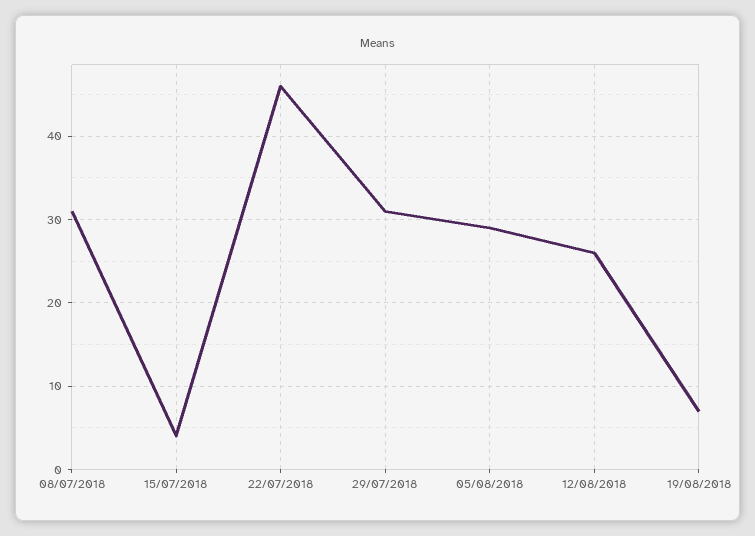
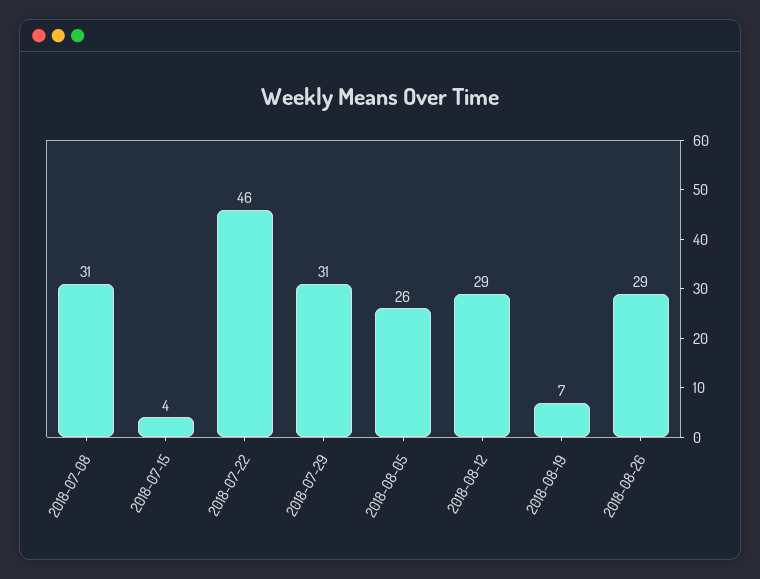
05/08/2018: 29 -> 26
12/08/2018: 26 -> 29
2018-08-26: none -> 29

